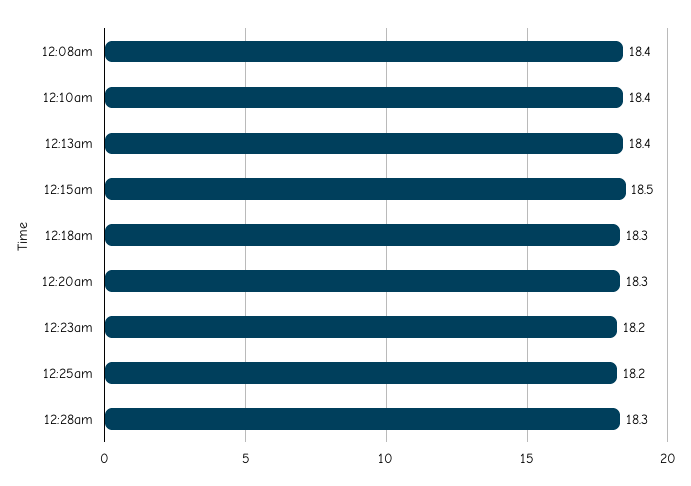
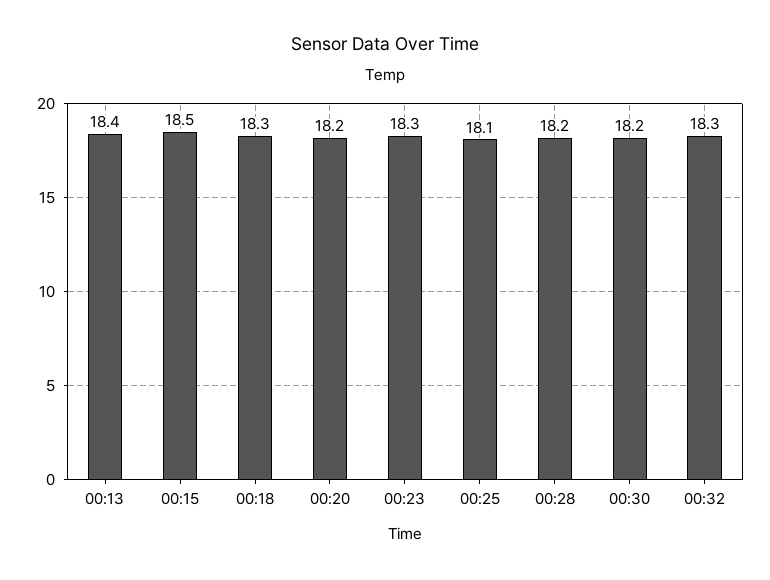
12:08am: 18.4 -> none
12:10am: 18.4 -> none
12:20am: 18.3 -> 18.2
12:23am: 18.2 -> 18.3
12:25am: 18.2 -> 18.1
12:28am: 18.3 -> 18.2
00:30: none -> 18.2
00:32: none -> 18.3

